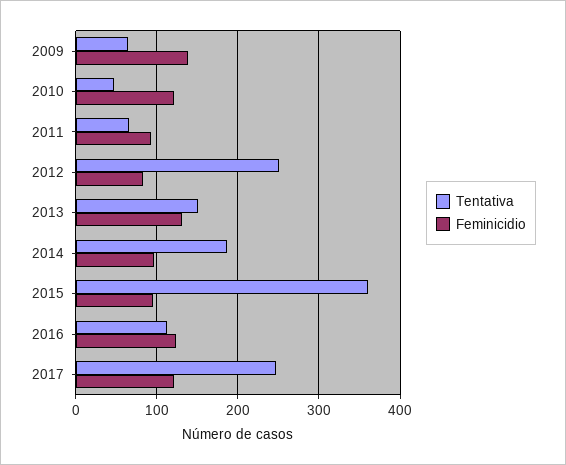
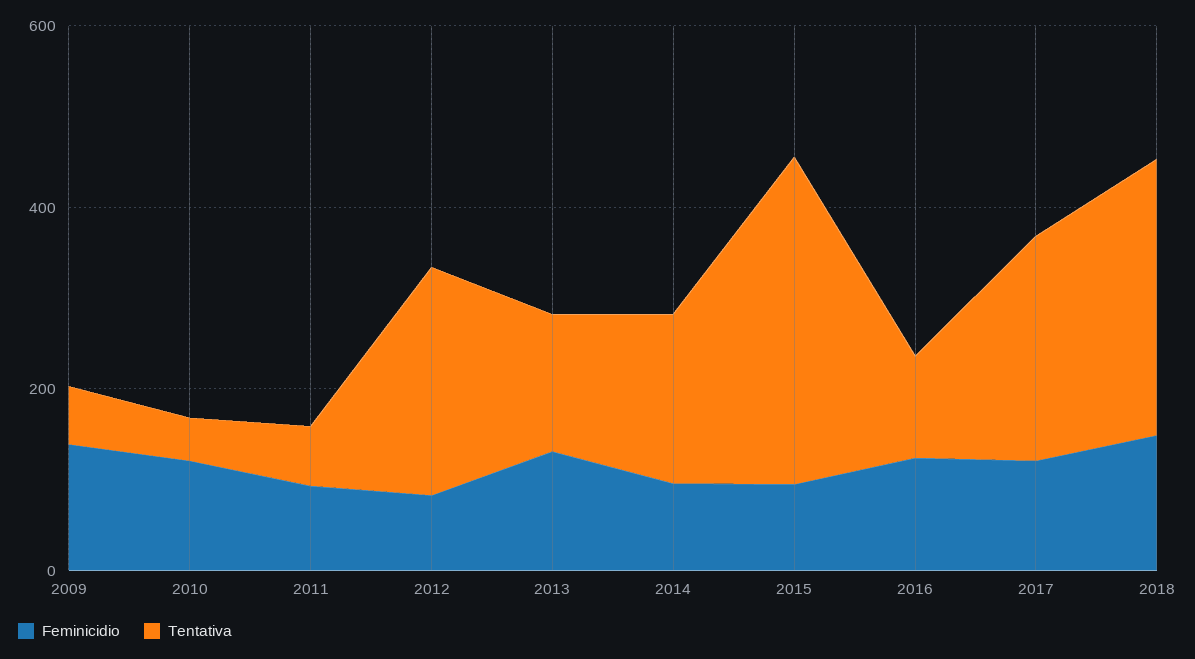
Feminicidio, 2018: none -> 150
Tentativa, 2018: none -> 300

